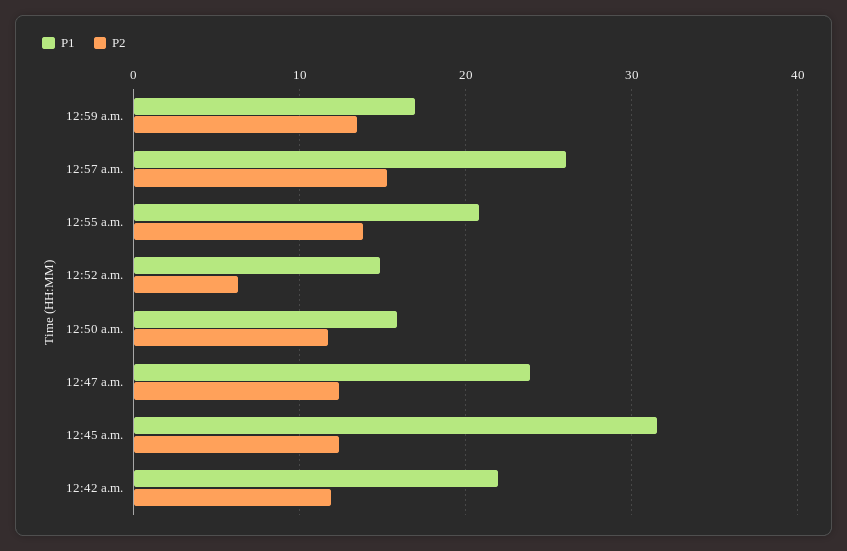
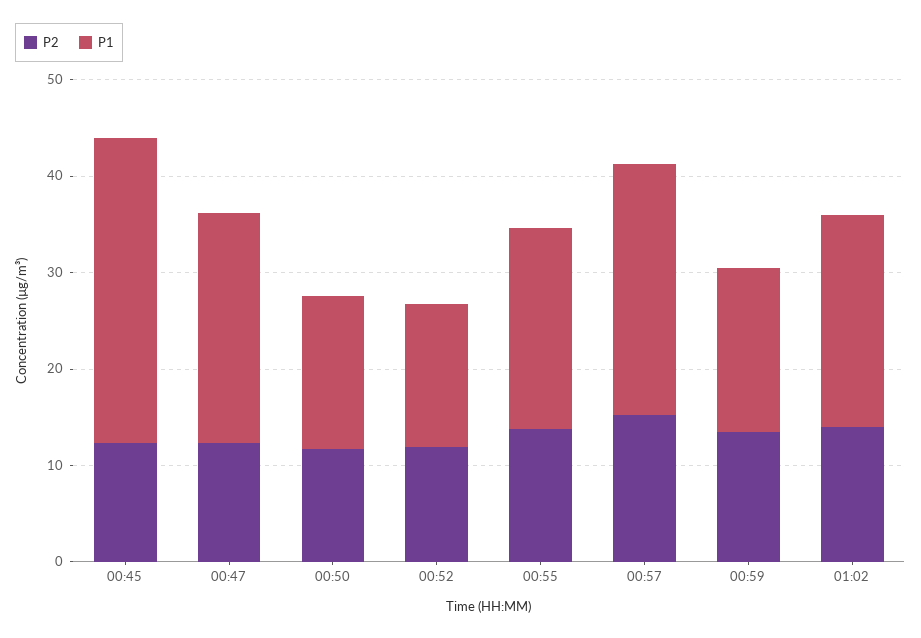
P2, 12:52 a.m.: 6 -> 12
P1, 12:42 a.m.: 22 -> none
P2, 12:42 a.m.: 12 -> none
P2, 01:02: none -> 14
P1, 01:02: none -> 22

